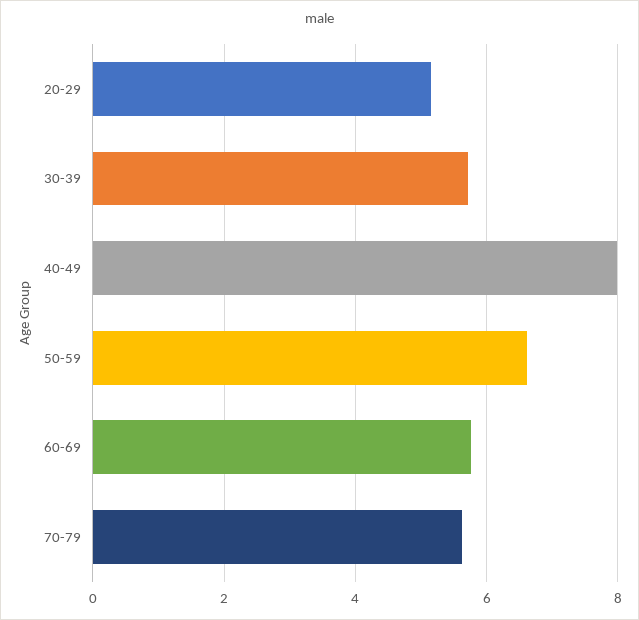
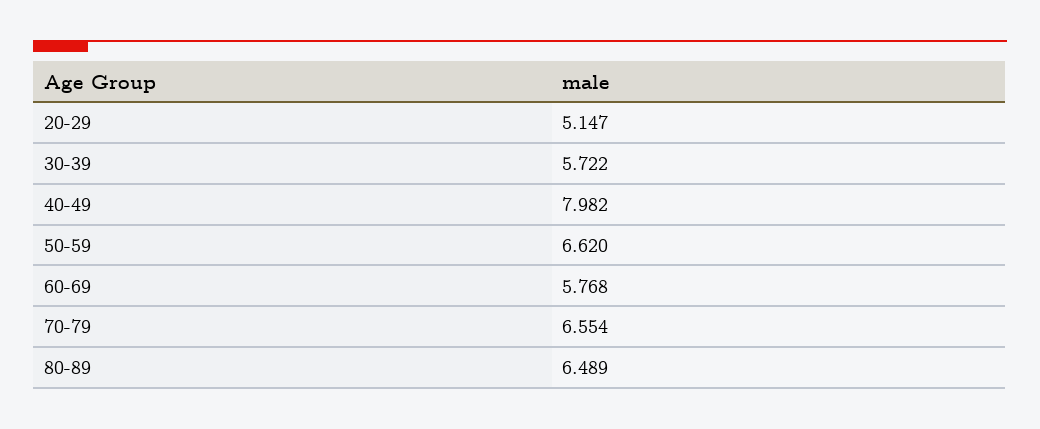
70-79: 5.6 -> 6.554
80-89: none -> 6.489

